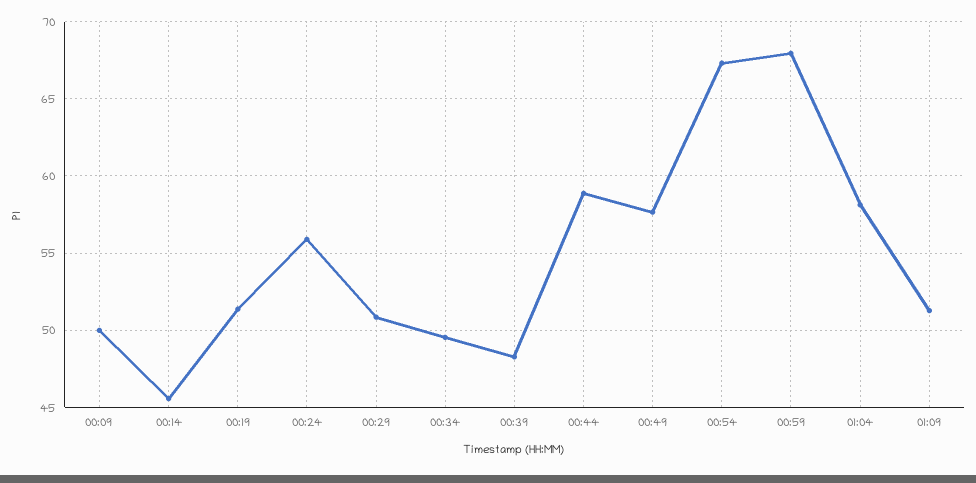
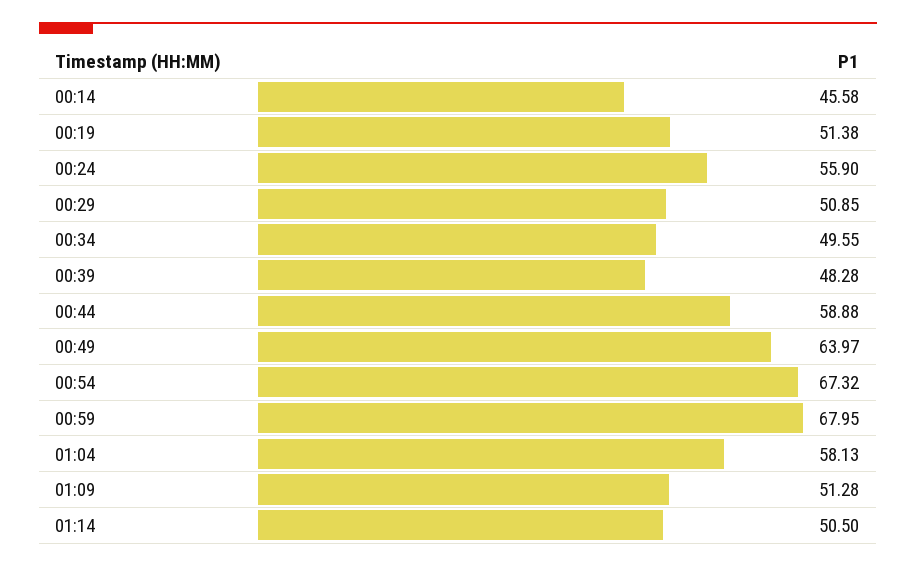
00:09: 50 -> none
00:49: 57.5 -> 63.97
01:14: none -> 50.5

